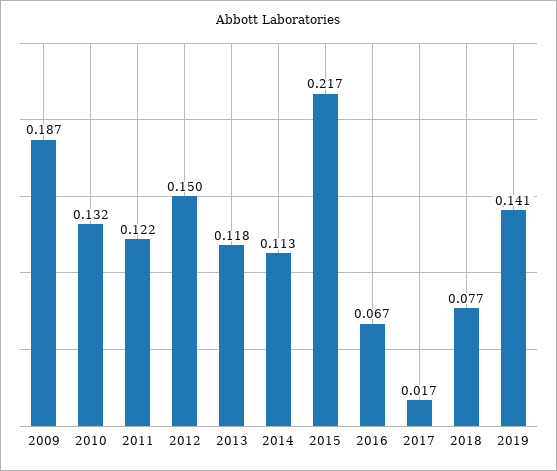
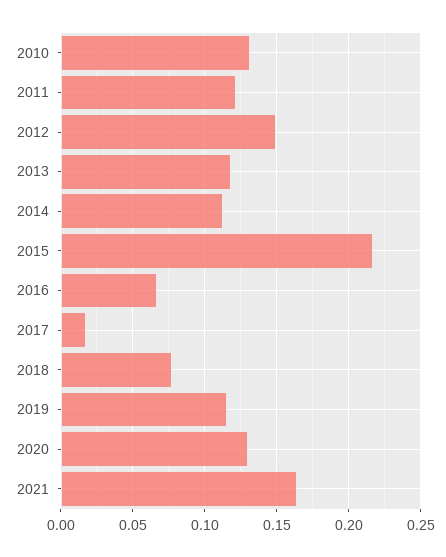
2009: 0.187 -> none
2019: 0.141 -> 0.115
2020: none -> 0.13
2021: none -> 0.165

